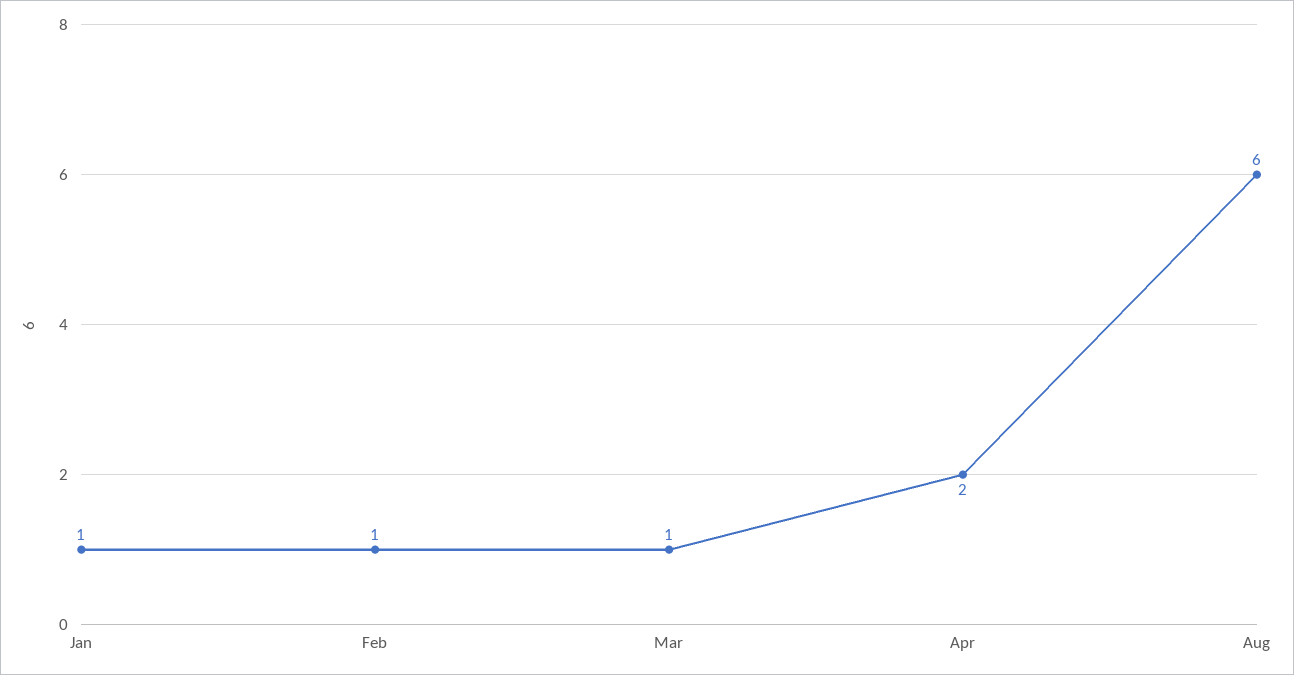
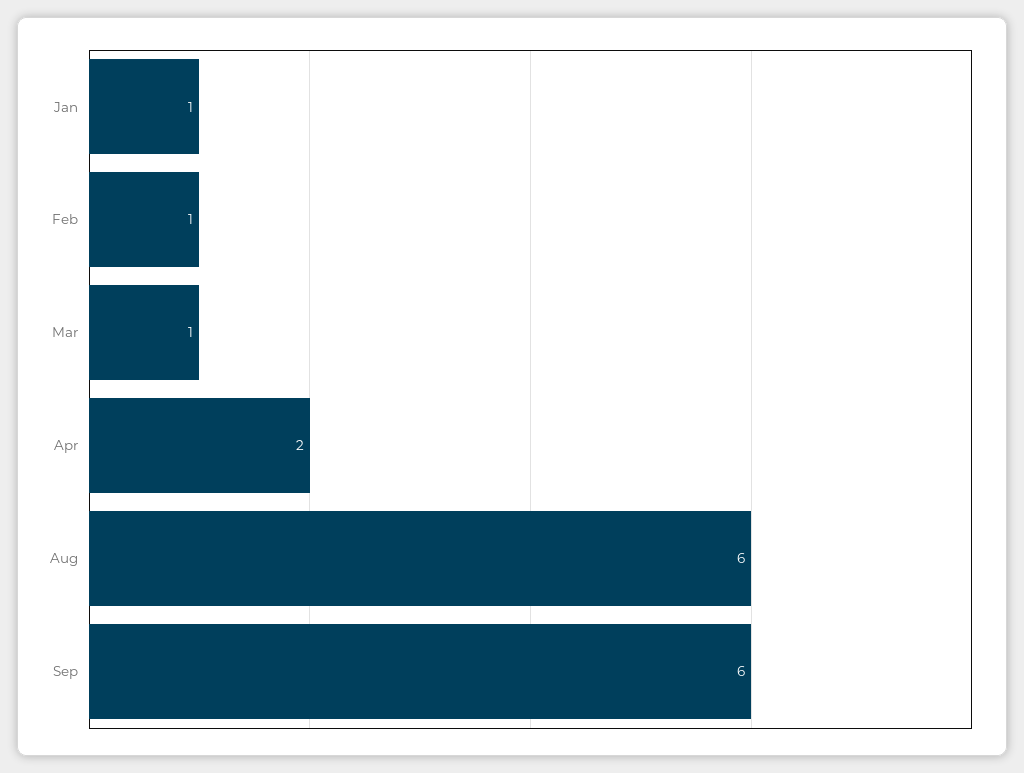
Sep: none -> 6

